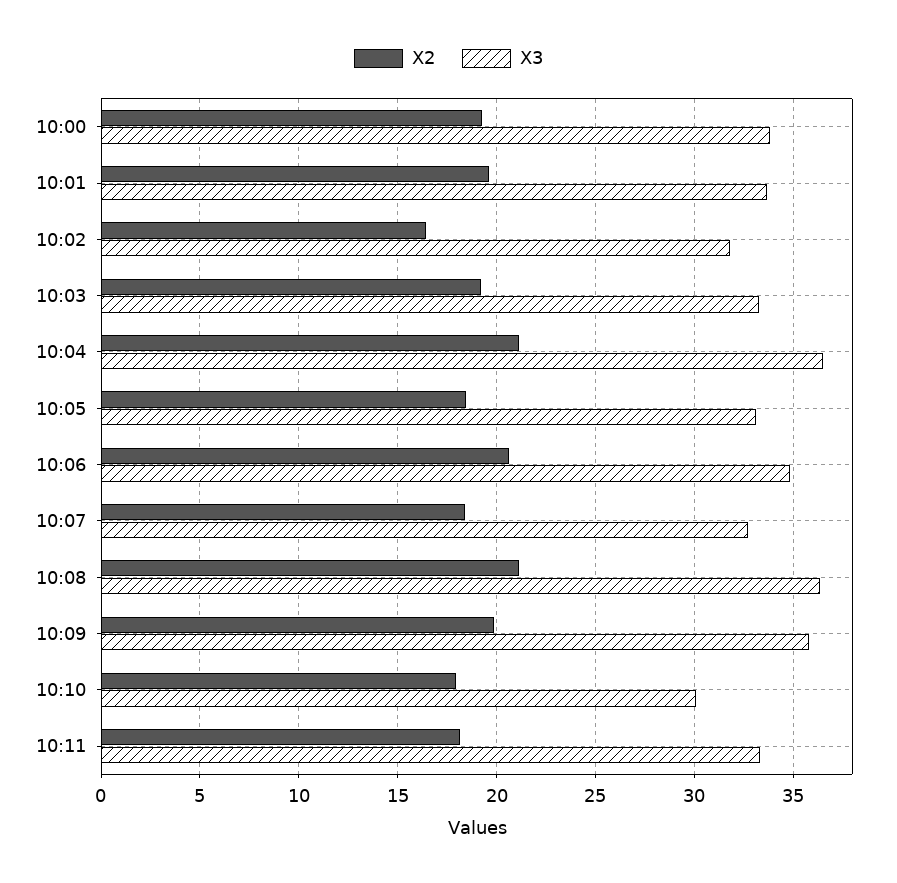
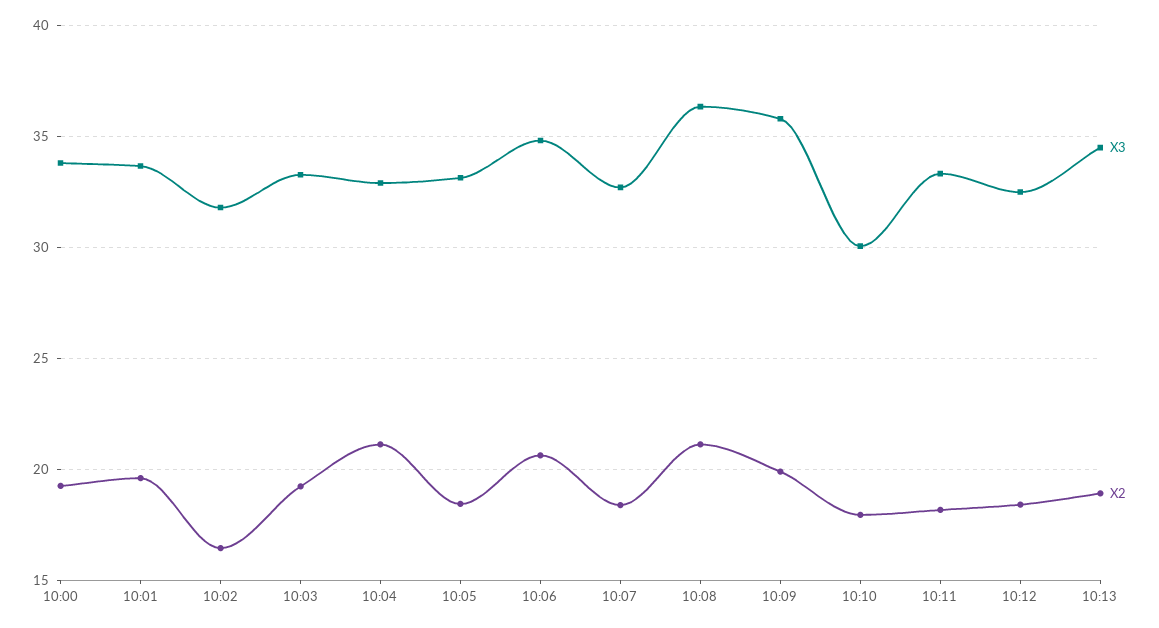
X3, 10:04: 36.5 -> 33
X3, 10:12: none -> 32.5
X2, 10:12: none -> 18.5
X3, 10:13: none -> 34.5
X2, 10:13: none -> 19

